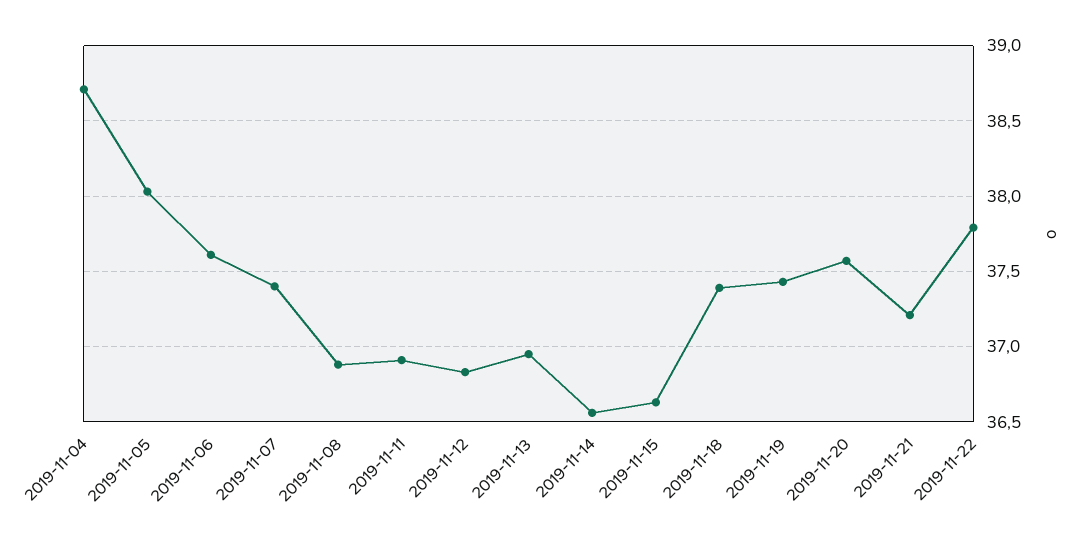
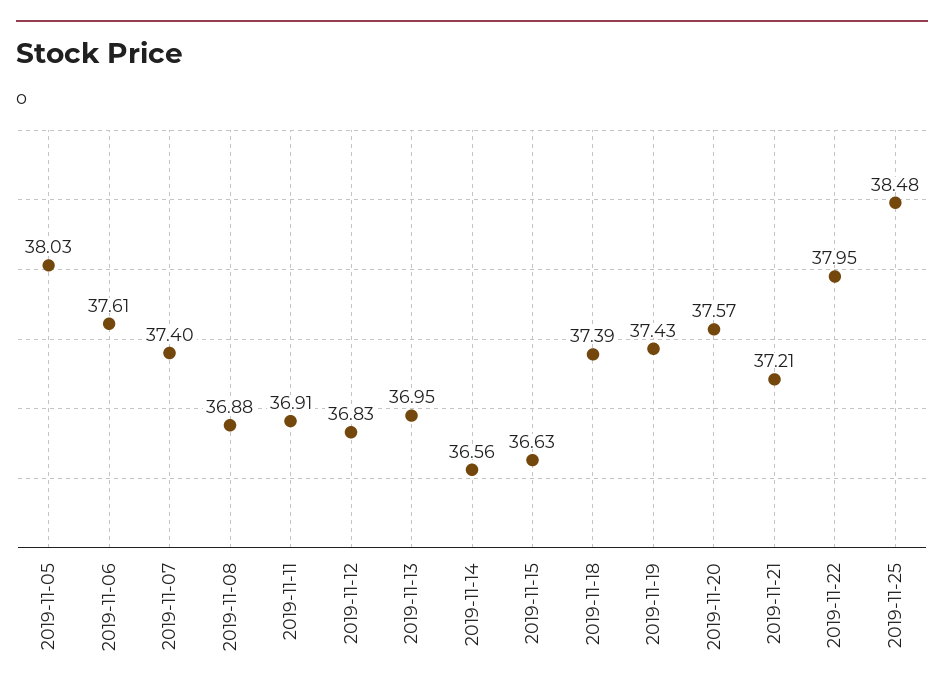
2019-11-04: 38.7 -> none
2019-11-22: 37.8 -> 37.95
2019-11-25: none -> 38.48

